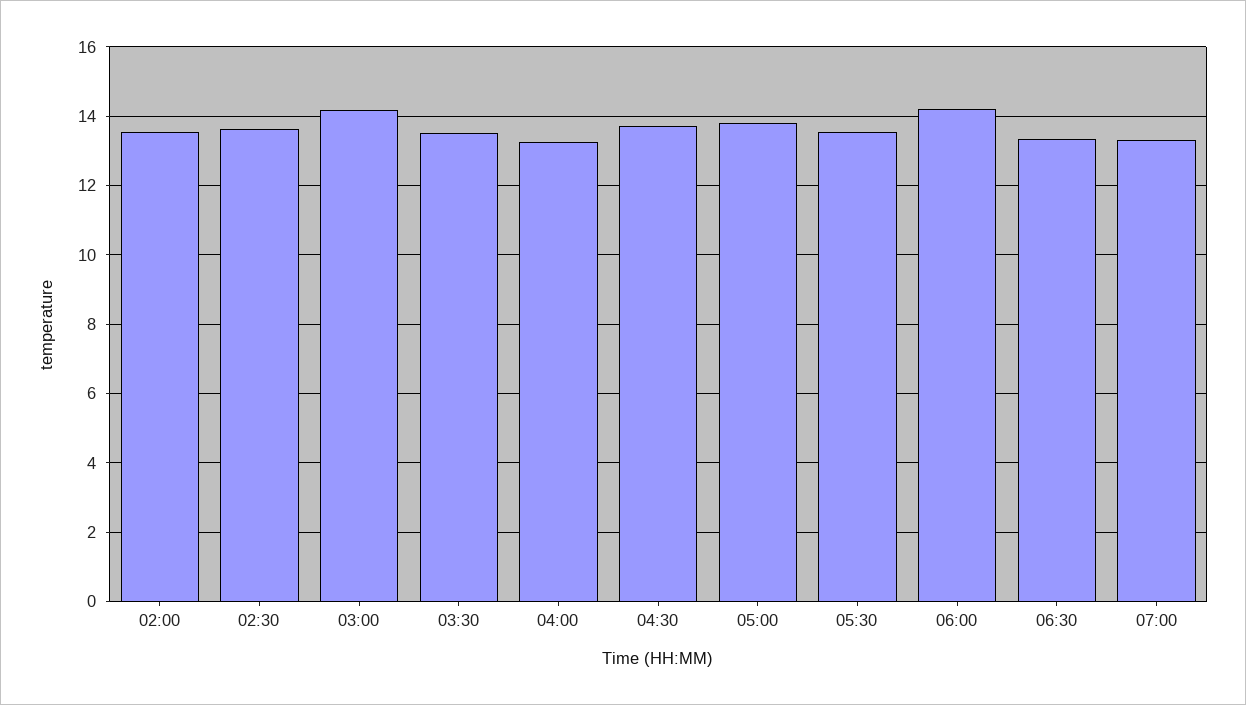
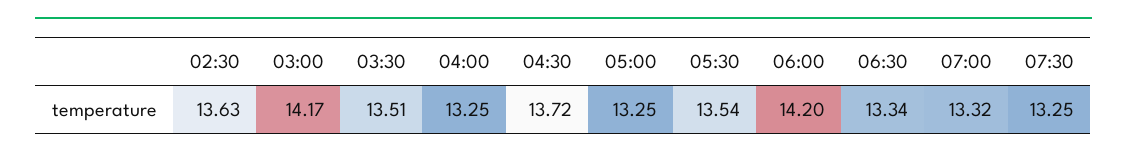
02:00: 13.6 -> none
05:00: 13.8 -> 13.25
07:30: none -> 13.25

